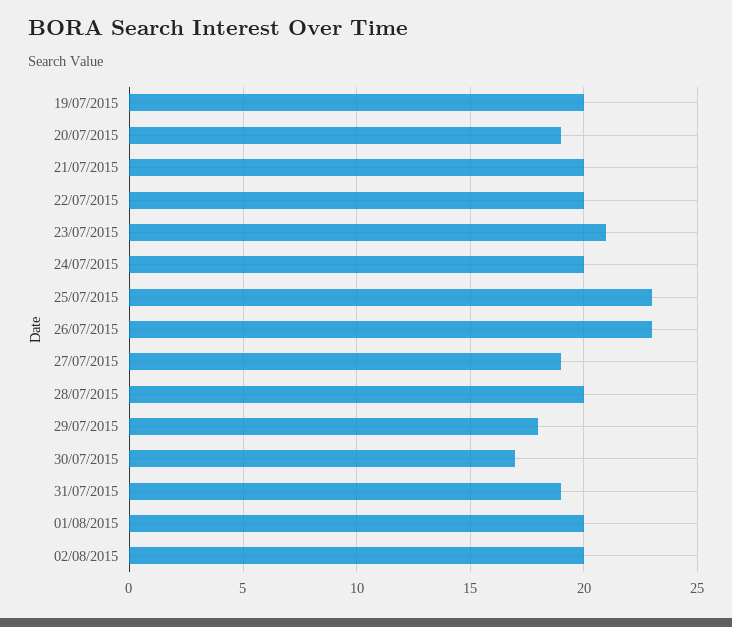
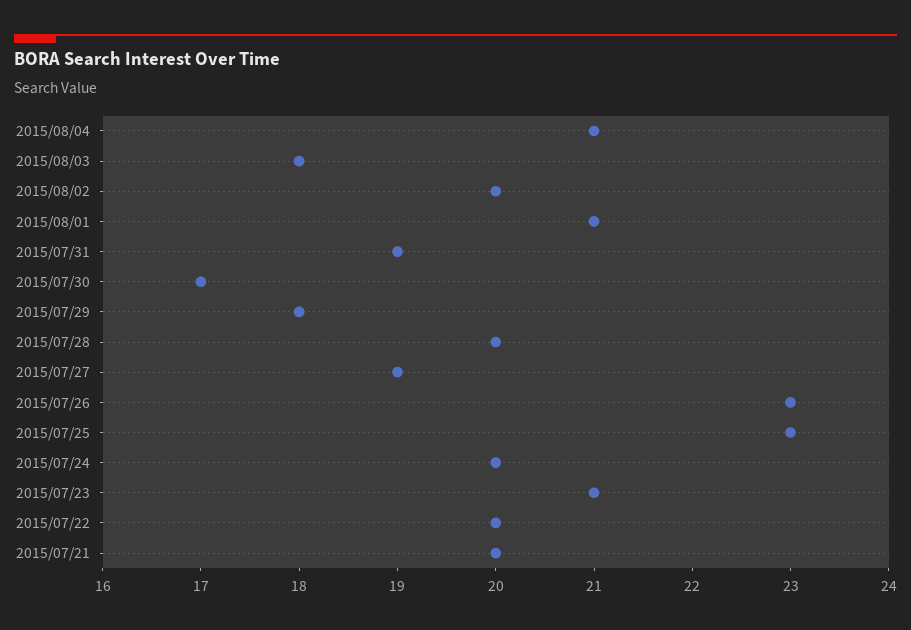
19/07/2015: 20 -> none
20/07/2015: 19 -> none
01/08/2015: 20 -> 21
2015/08/04: none -> 21
2015/08/03: none -> 18

